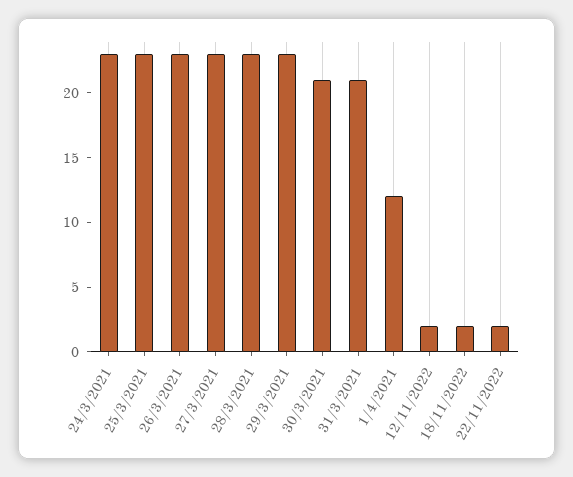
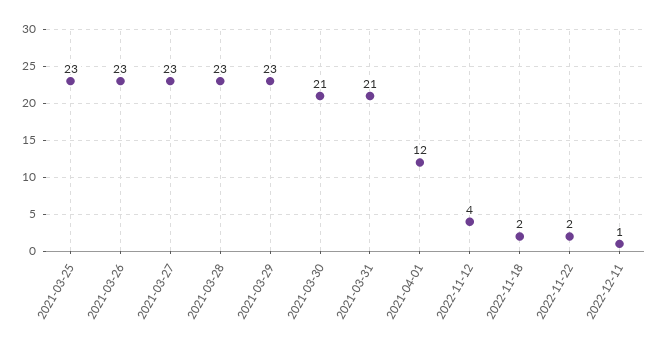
24/3/2021: 23 -> none
12/11/2022: 2 -> 4
2022-12-11: none -> 1

